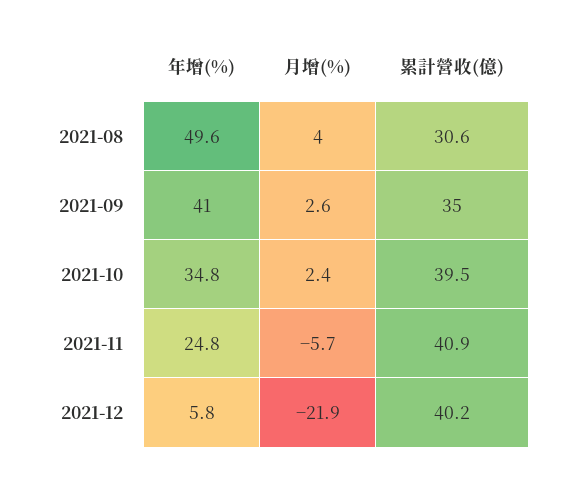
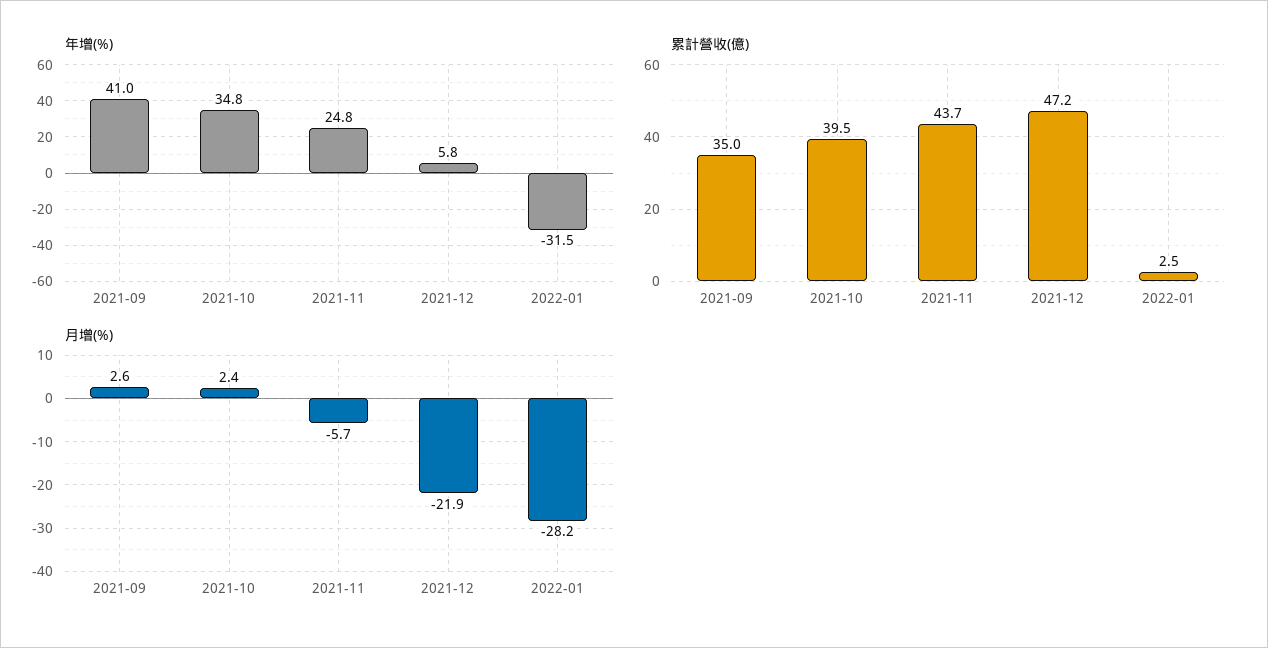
年增(%), 2021-08: 49.6 -> none
月增(%), 2021-08: 4 -> none
累計營收(億), 2021-08: 30.6 -> none
累計營收(億), 2021-11: 40.9 -> 43.7
累計營收(億), 2021-12: 40.2 -> 47.2
年增(%), 2022-01: none -> -31.5
累計營收(億), 2022-01: none -> 2.5
月增(%), 2022-01: none -> -28.2

